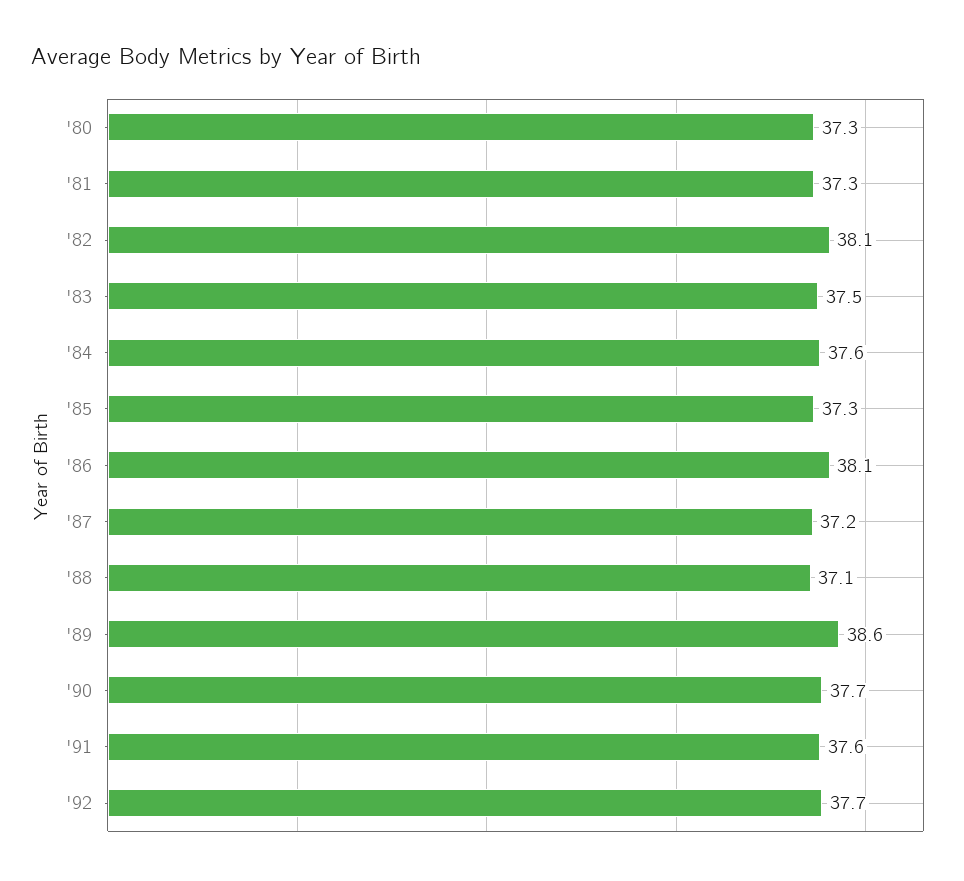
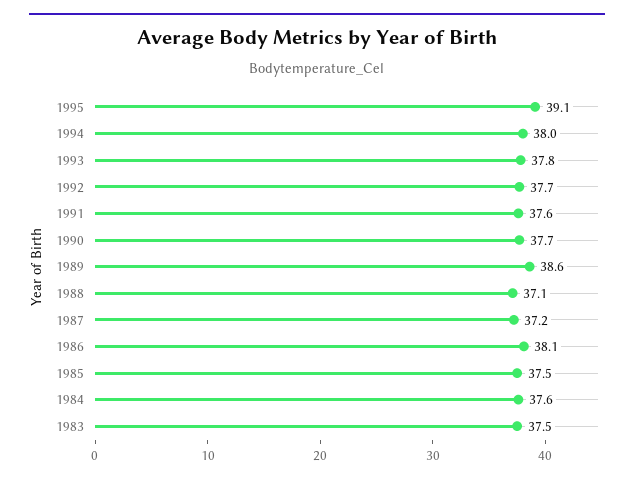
'80: 37.3 -> none
'81: 37.3 -> none
'82: 38.1 -> none
'85: 37.3 -> 37.5
1995: none -> 39.1
1994: none -> 38
1993: none -> 37.8

